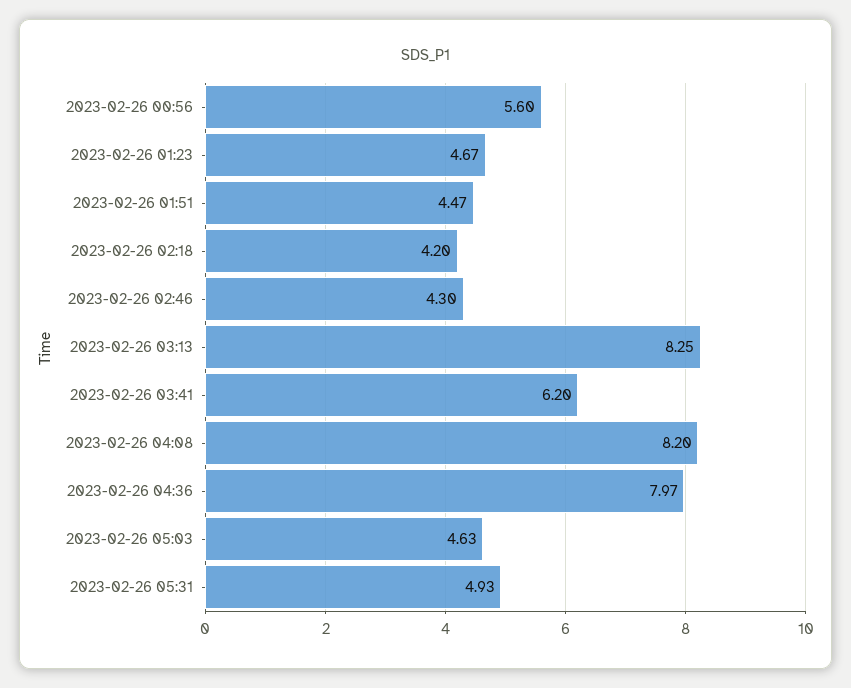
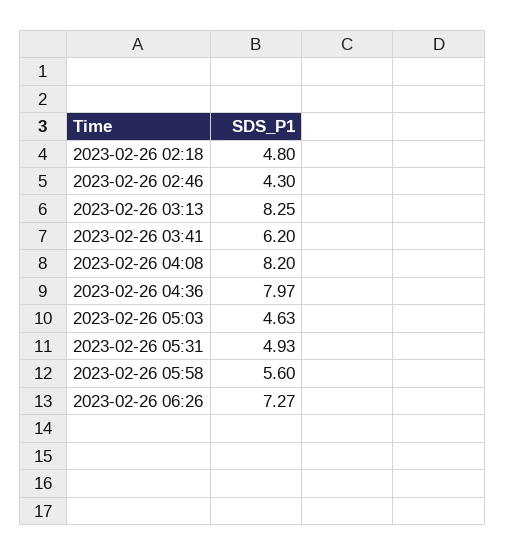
2023-02-26 00:56: 5.6 -> none
2023-02-26 01:23: 4.67 -> none
2023-02-26 01:51: 4.47 -> none
2023-02-26 02:18: 4.2 -> 4.8
2023-02-26 05:58: none -> 5.6
2023-02-26 06:26: none -> 7.27

